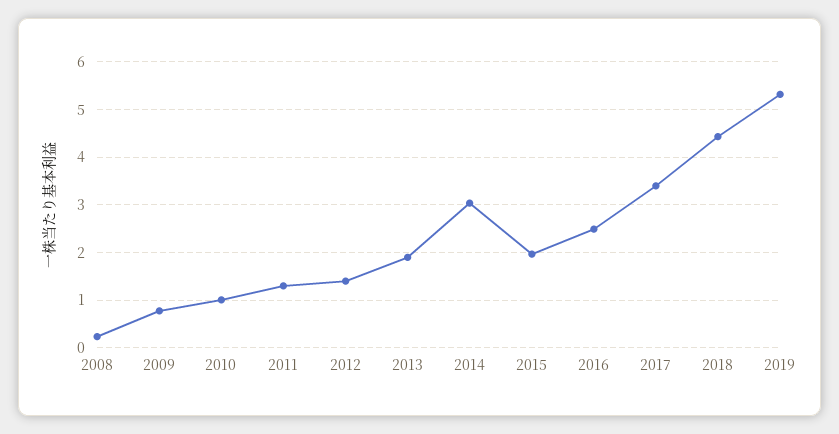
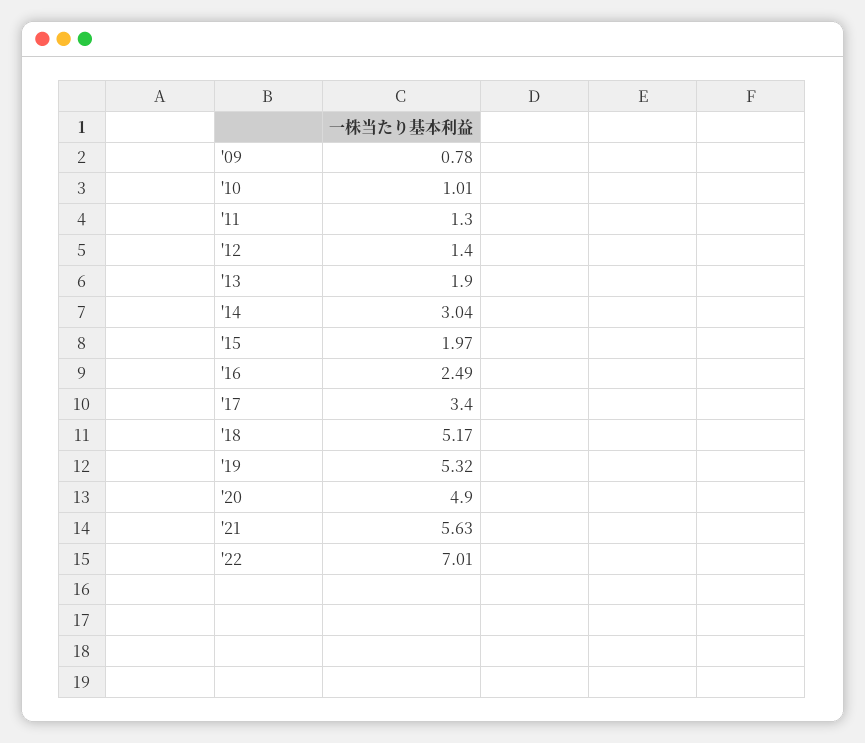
2008: 0.2 -> none
2018: 4.4 -> 5.17
'20: none -> 4.9
'21: none -> 5.63
'22: none -> 7.01

